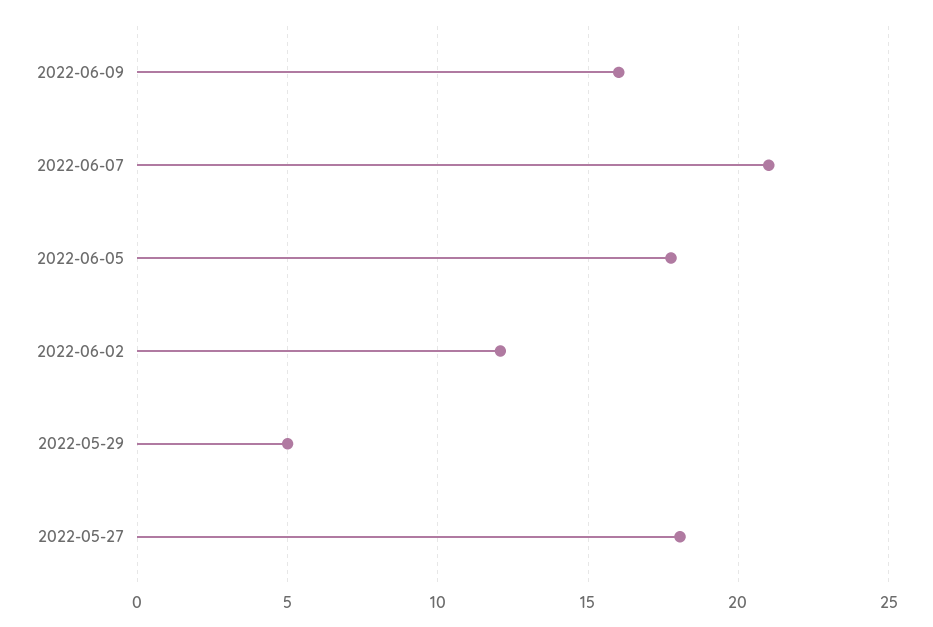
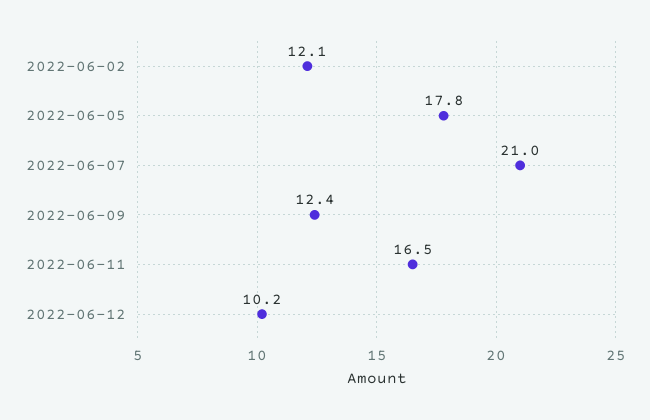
2022-06-09: 16 -> 12.4
2022-05-29: 5 -> none
2022-05-27: 18 -> none
2022-06-11: none -> 16.5
2022-06-12: none -> 10.2

